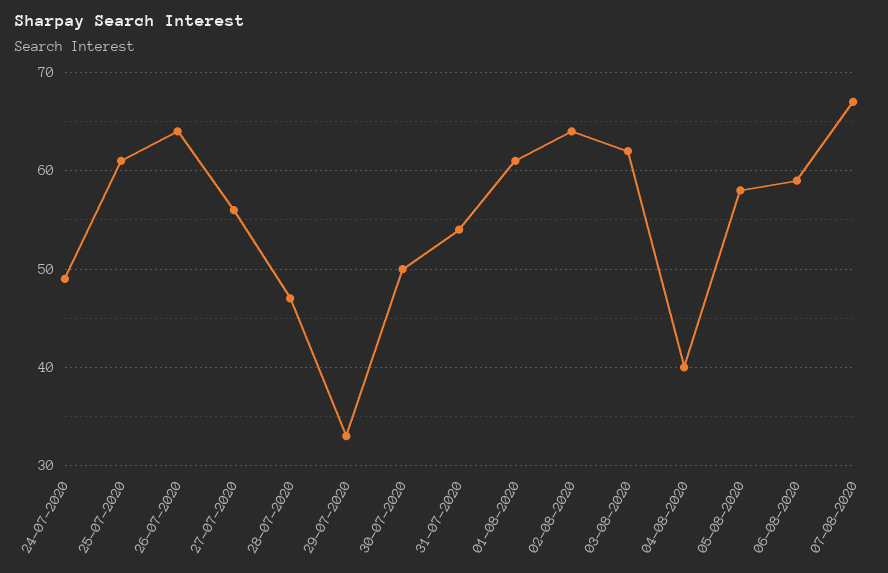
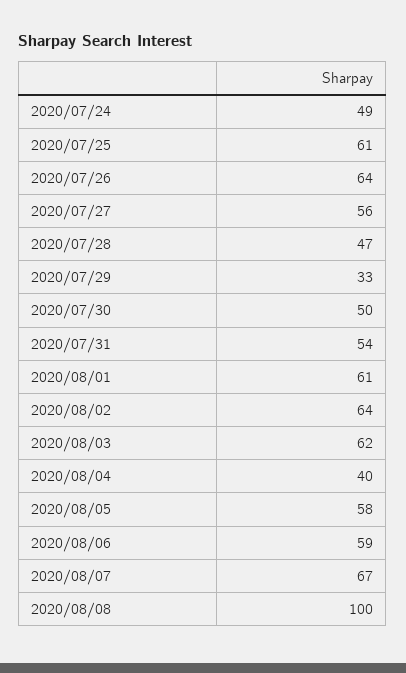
2020/08/08: none -> 100

